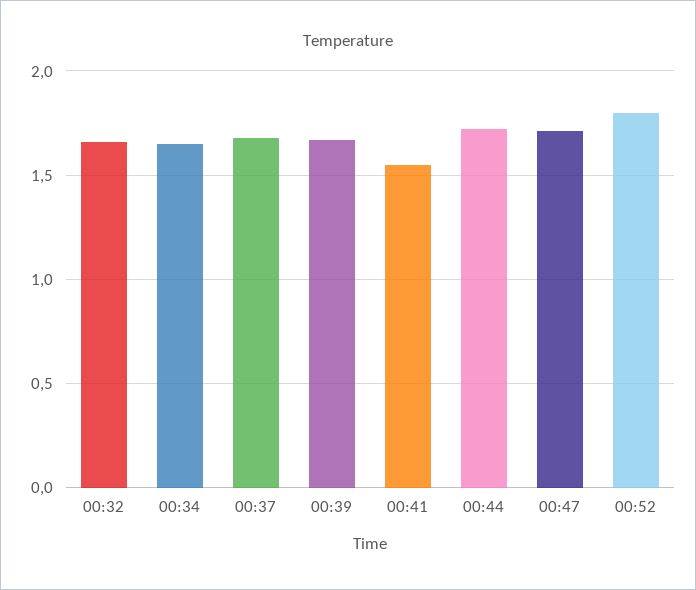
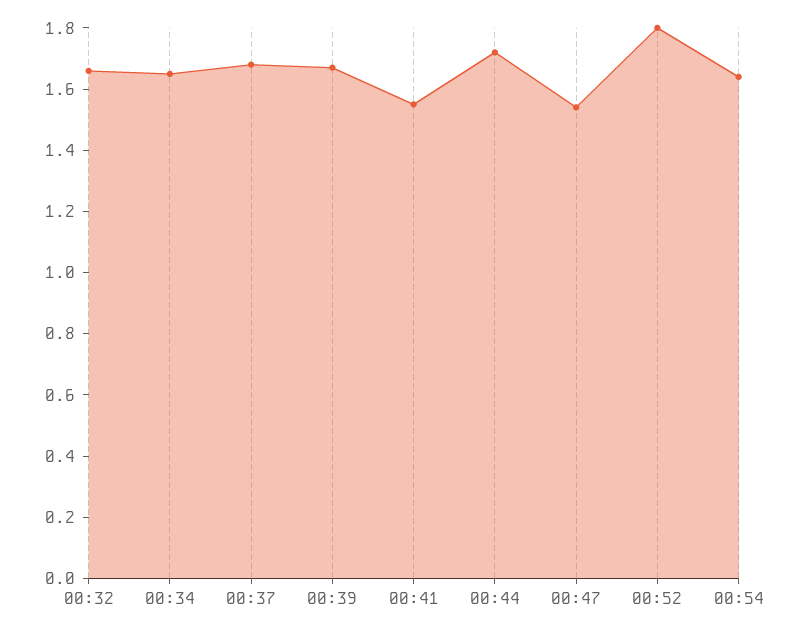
00:47: 1.7 -> 1.55
00:54: none -> 1.65

